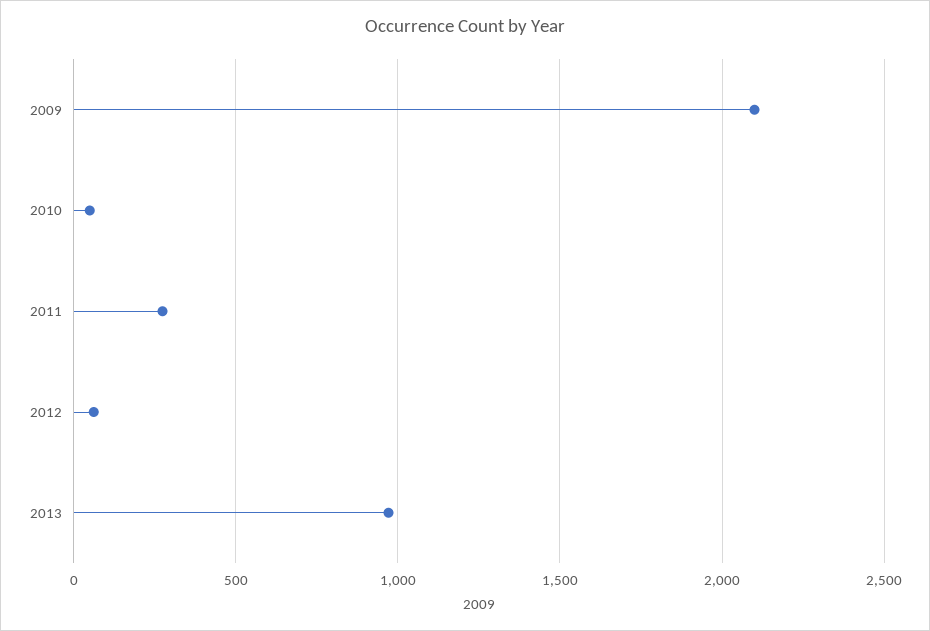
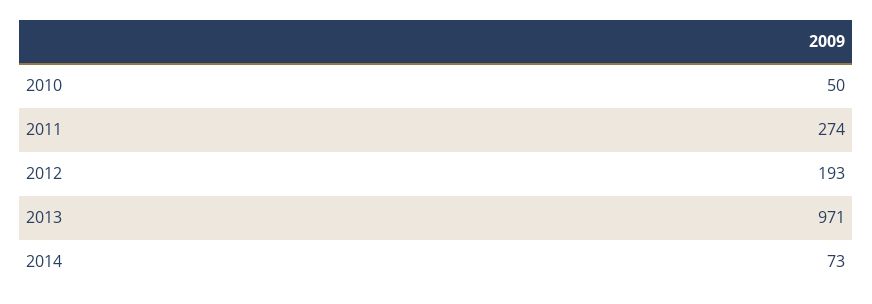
2009: 2100 -> none
2012: 50 -> 193
2014: none -> 73

